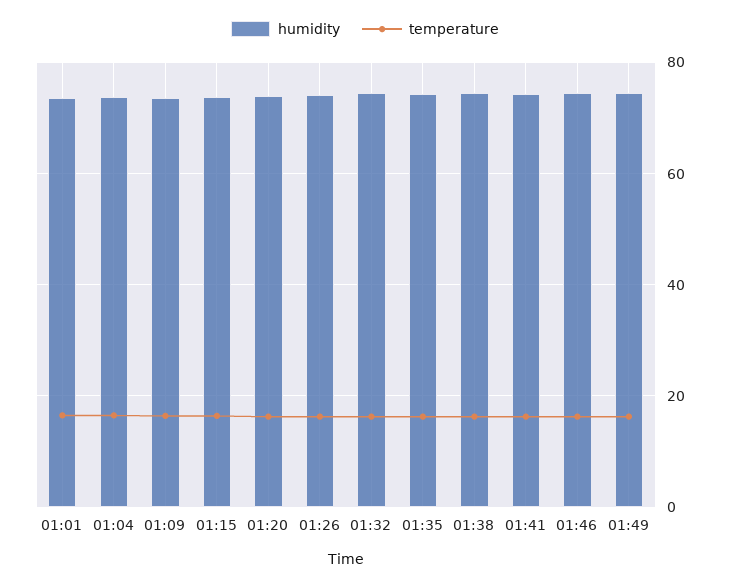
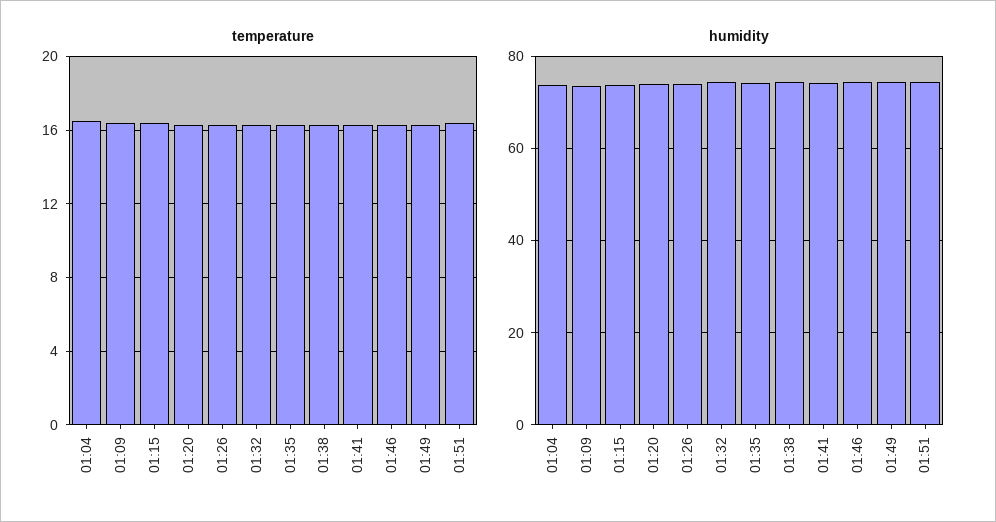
humidity, 01:01: 74 -> none
temperature, 01:01: 16 -> none
temperature, 01:51: none -> 16.5
humidity, 01:51: none -> 74

